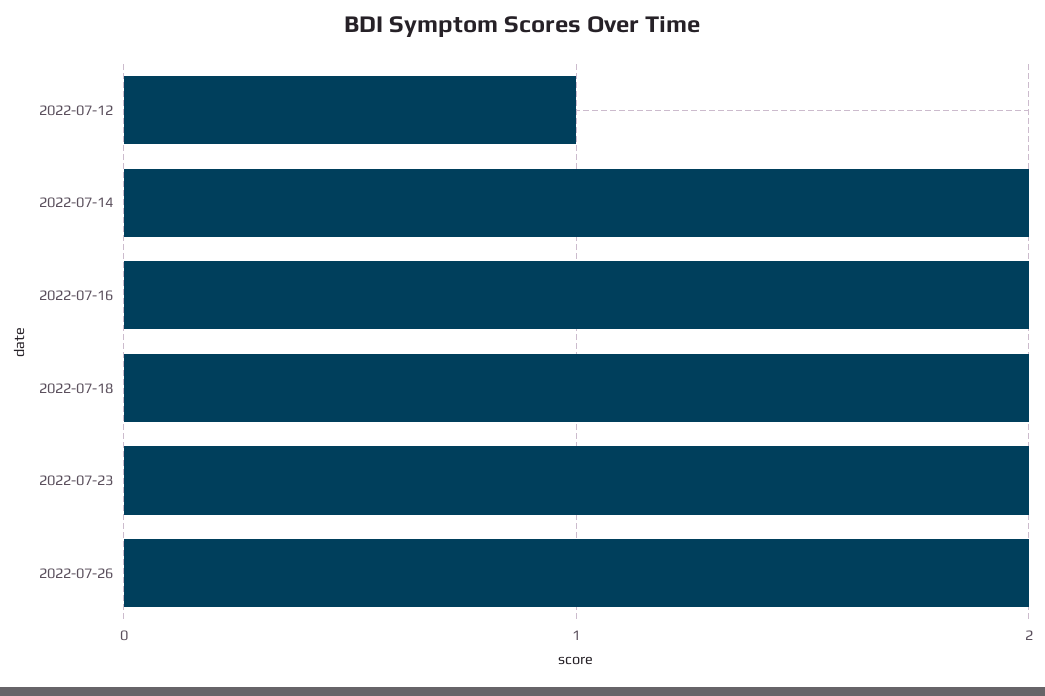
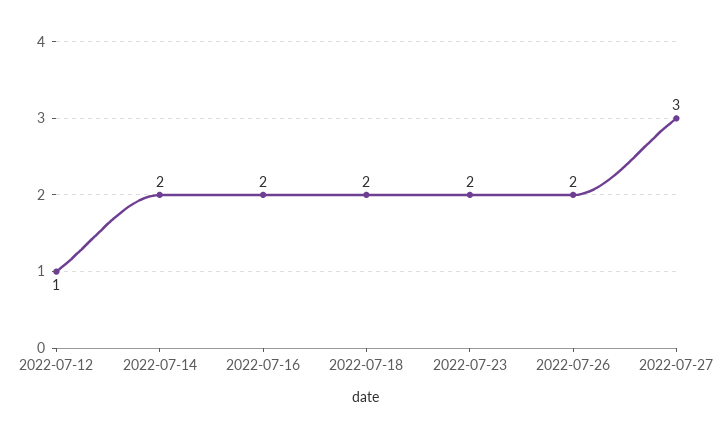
2022-07-27: none -> 3

